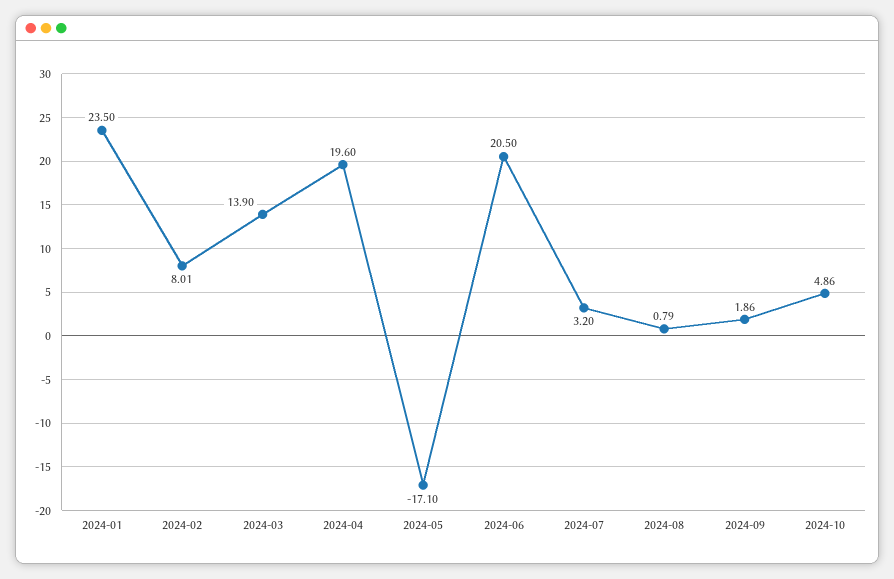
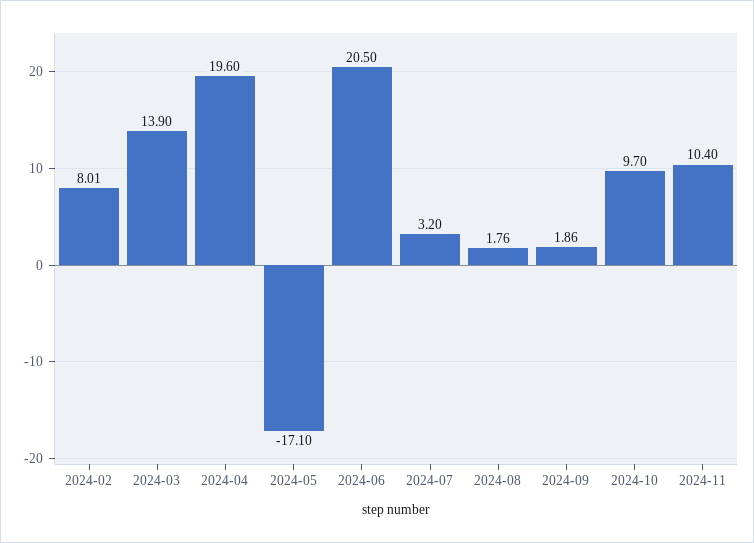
2024-01: 23.5 -> none
2024-08: 0.79 -> 1.76
2024-10: 4.86 -> 9.7
2024-11: none -> 10.4

